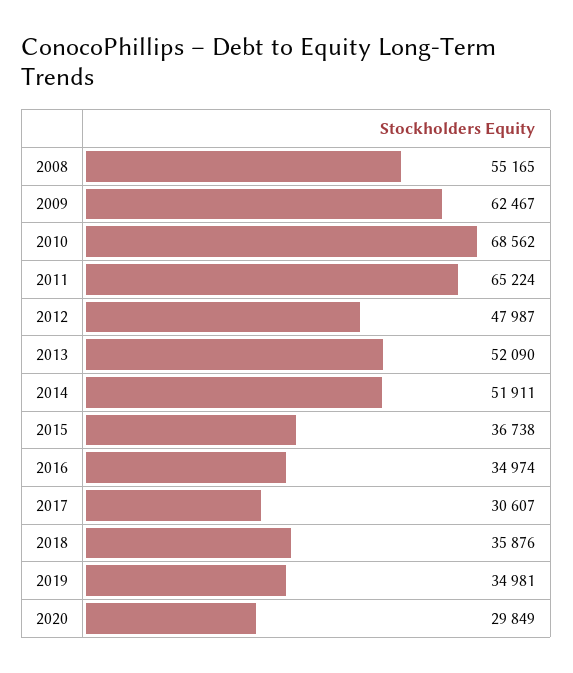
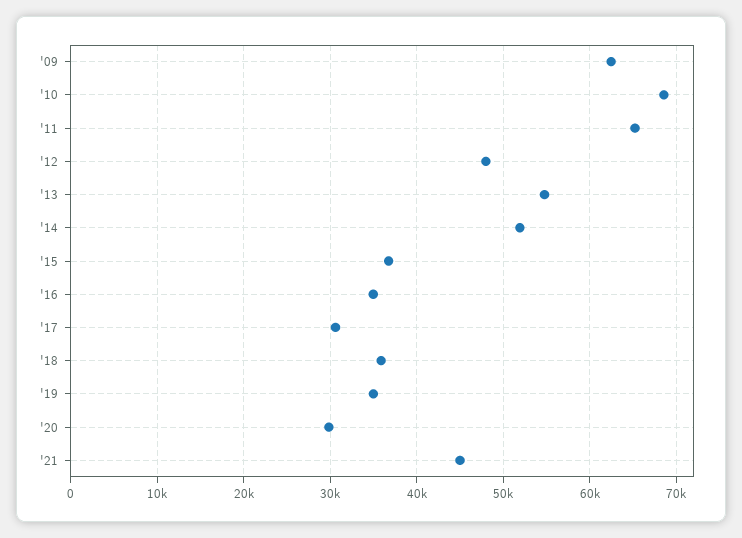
2008: 55165 -> none
2013: 52090 -> 55000
'21: none -> 45000

